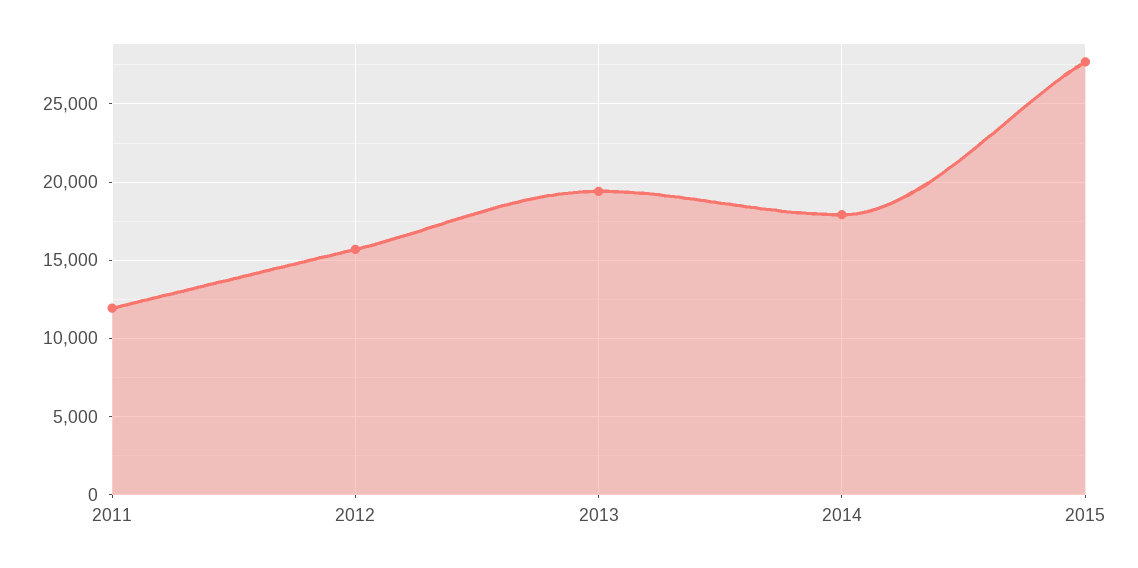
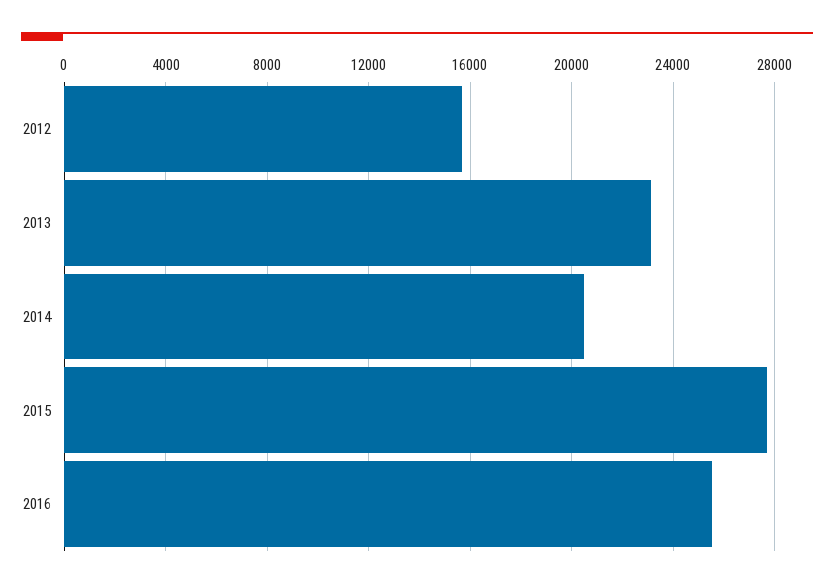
2011: 12000 -> none
2013: 19500 -> 23000
2014: 18000 -> 20500
2016: none -> 25500

